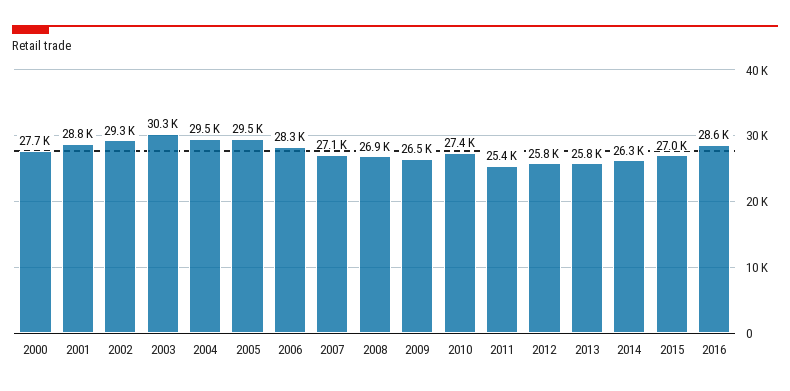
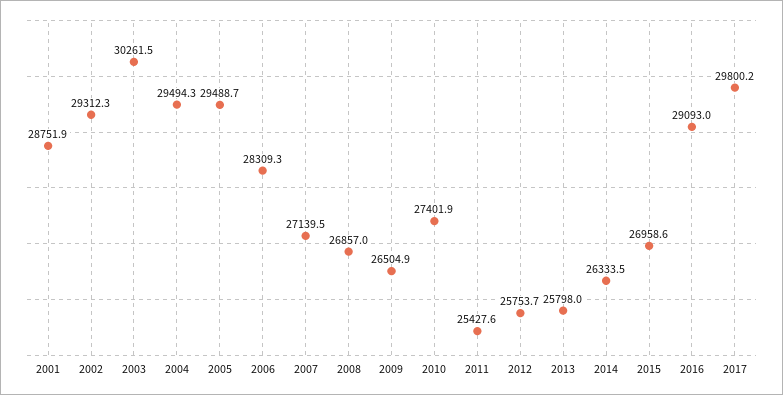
2000: 27700 -> none
2016: 28600 -> 29093
2017: none -> 29800.2

